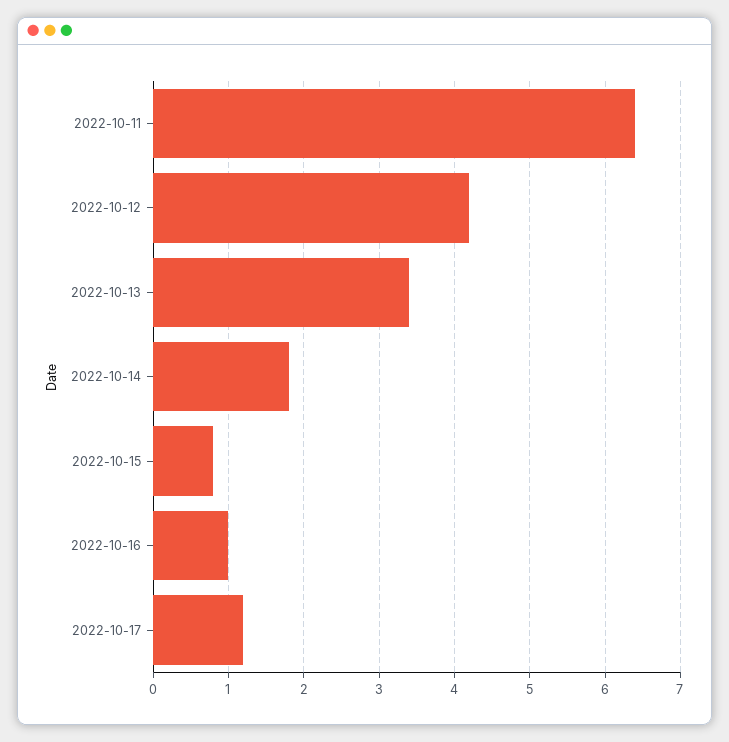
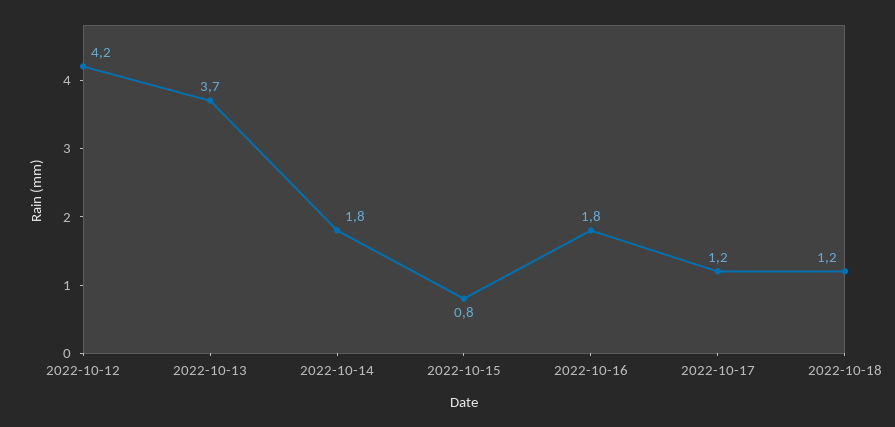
2022-10-11: 6.4 -> none
2022-10-13: 3.4 -> 3.7
2022-10-16: 1 -> 1.8
2022-10-18: none -> 1.2

